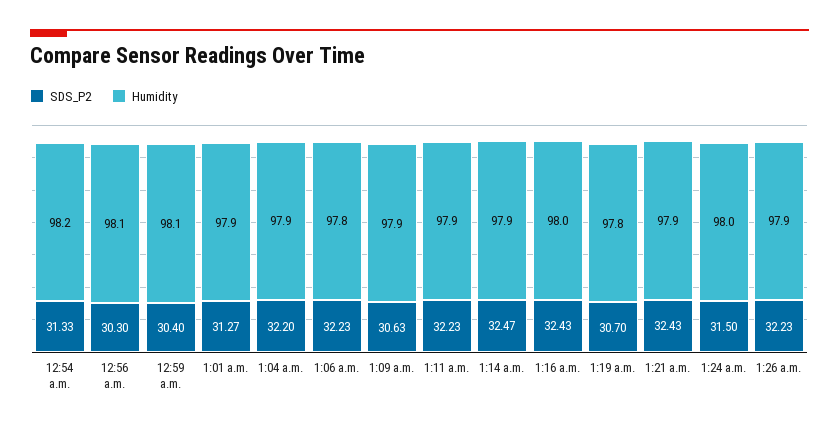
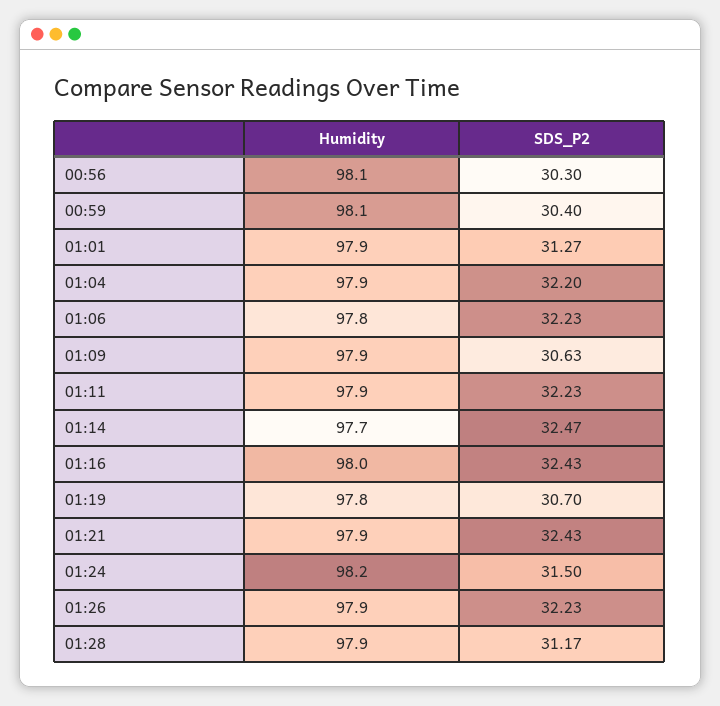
SDS_P2, 12:54 a.m.: 31.33 -> none
Humidity, 12:54 a.m.: 98.2 -> none
Humidity, 1:14 a.m.: 97.9 -> 97.7
Humidity, 1:24 a.m.: 98 -> 98.2
Humidity, 01:28: none -> 97.9
SDS_P2, 01:28: none -> 31.17

